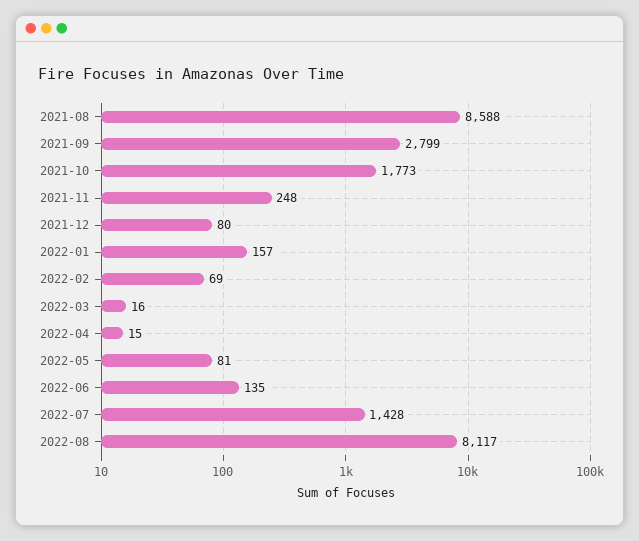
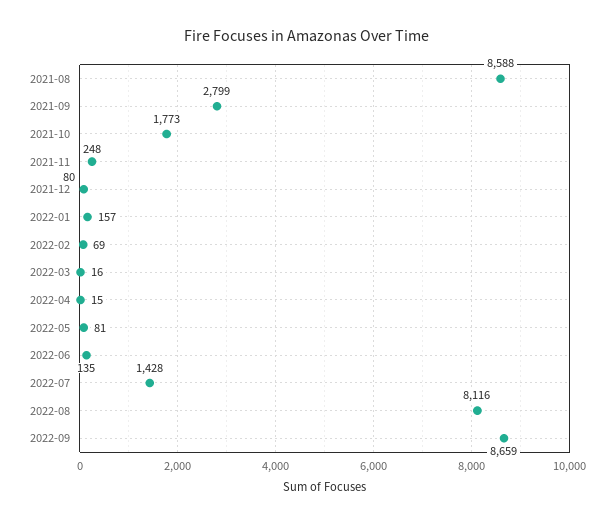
2022-08: 8117 -> 8116
2022-09: none -> 8659

